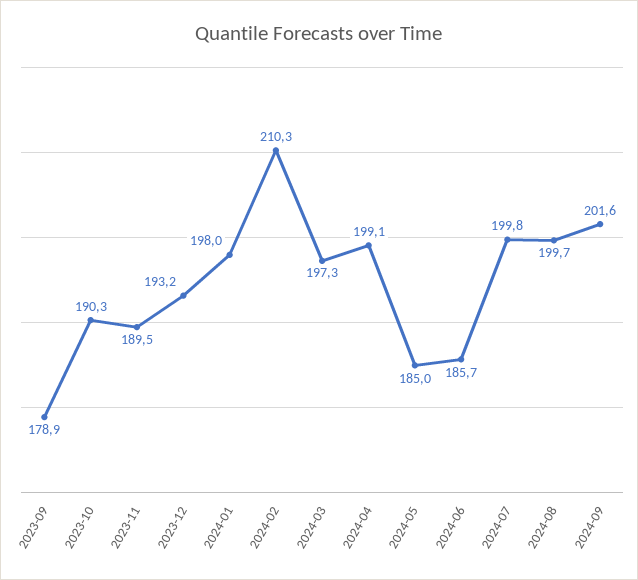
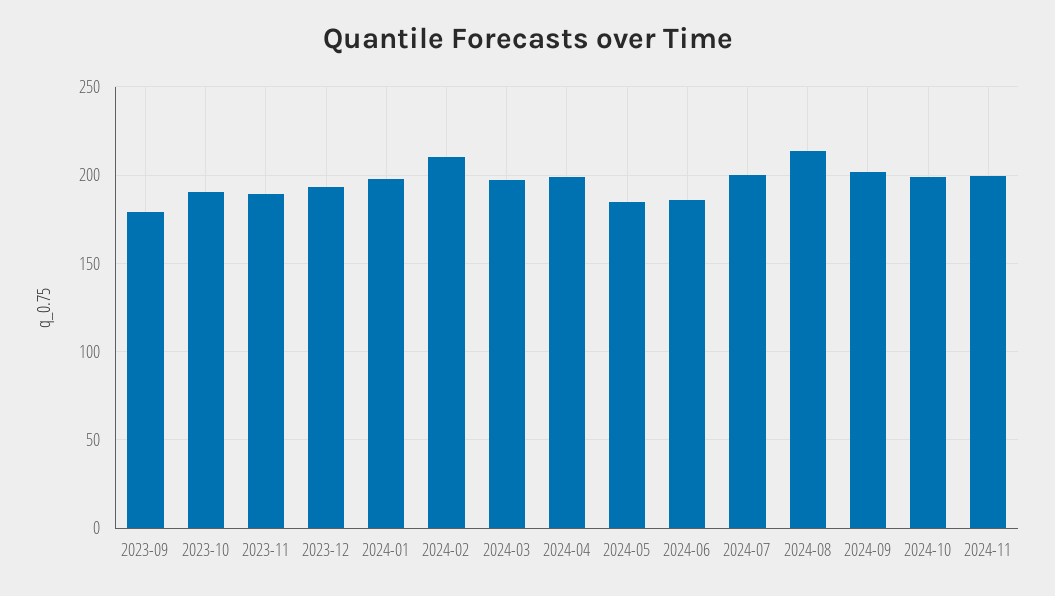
2024-08: 199.7 -> 215
2024-10: none -> 200
2024-11: none -> 200

